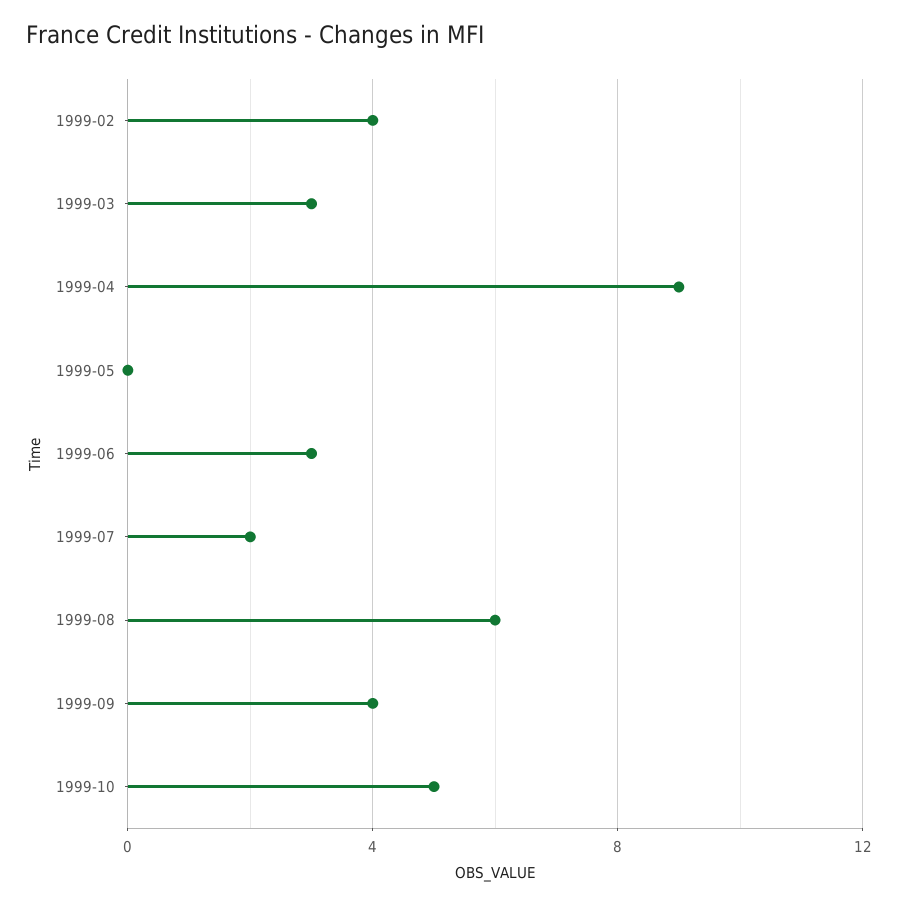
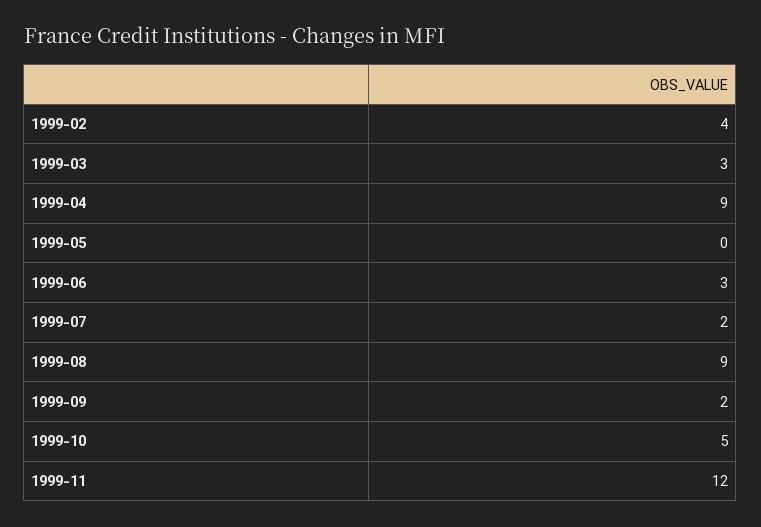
1999-08: 6 -> 9
1999-09: 4 -> 2
1999-11: none -> 12

